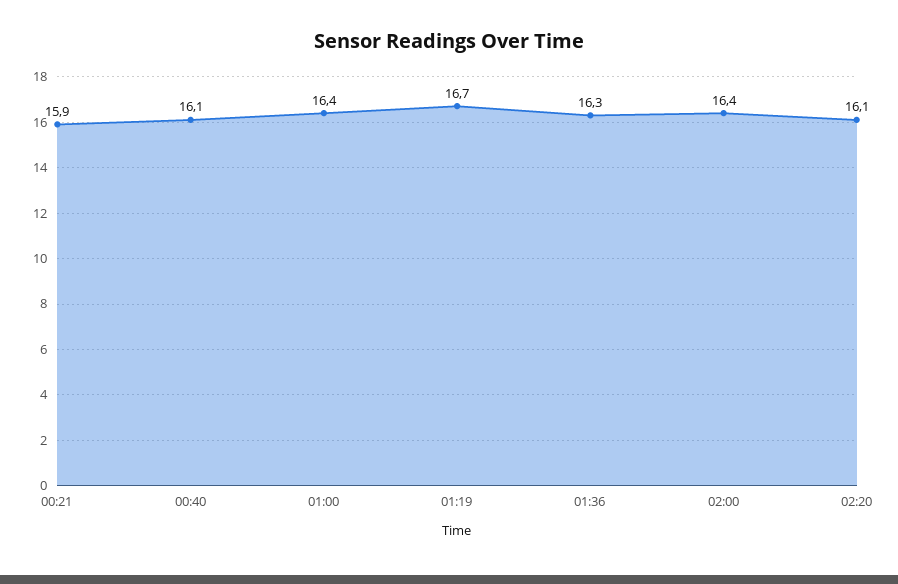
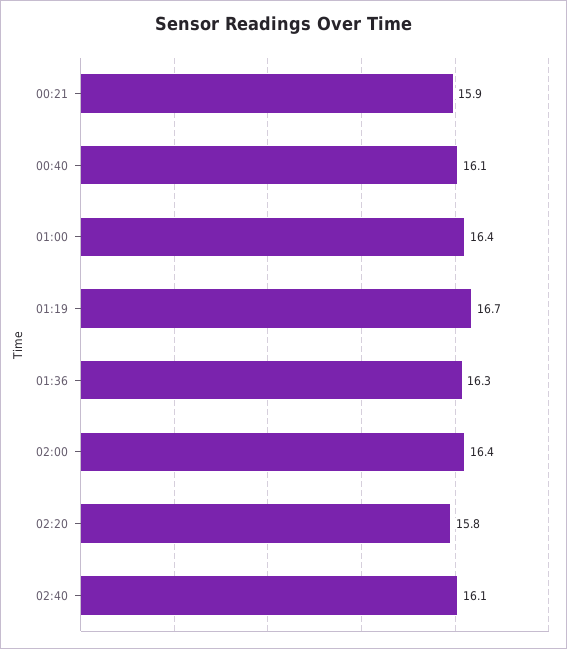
02:20: 16.1 -> 15.8
02:40: none -> 16.1

